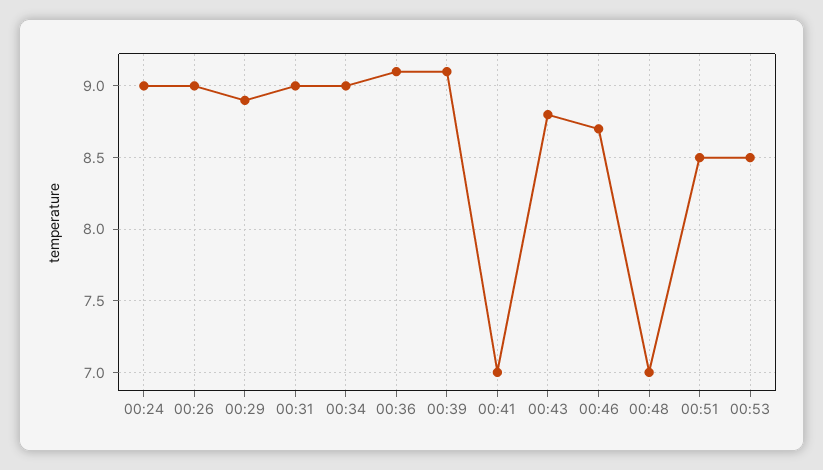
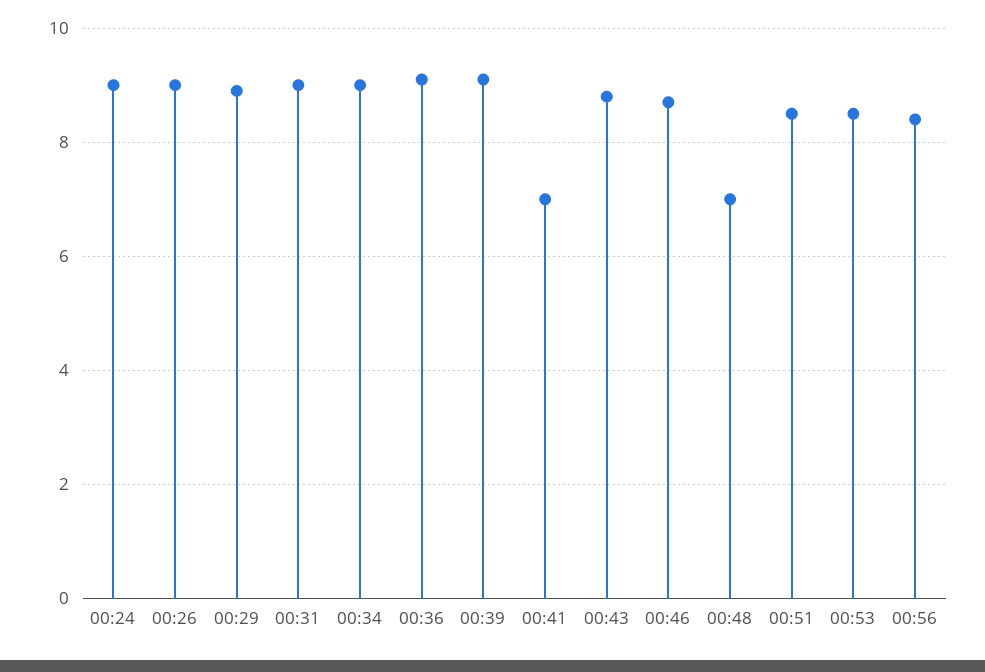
00:56: none -> 8.5

